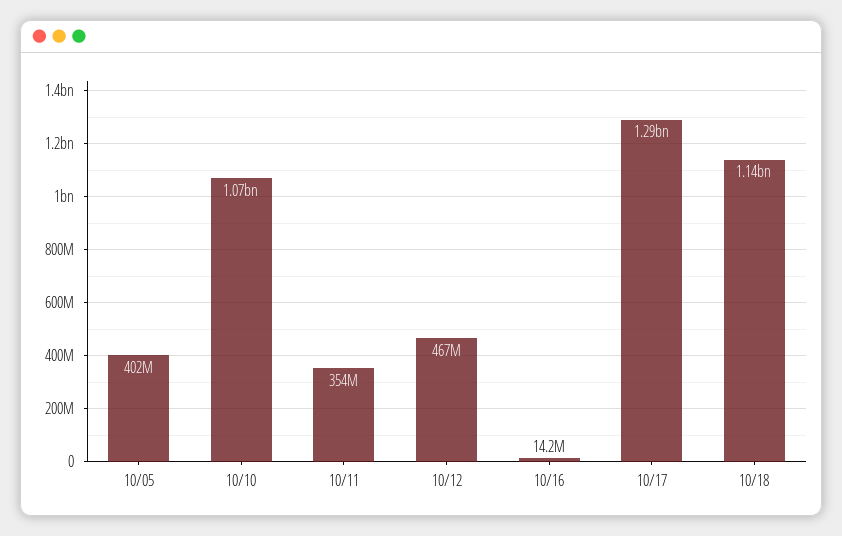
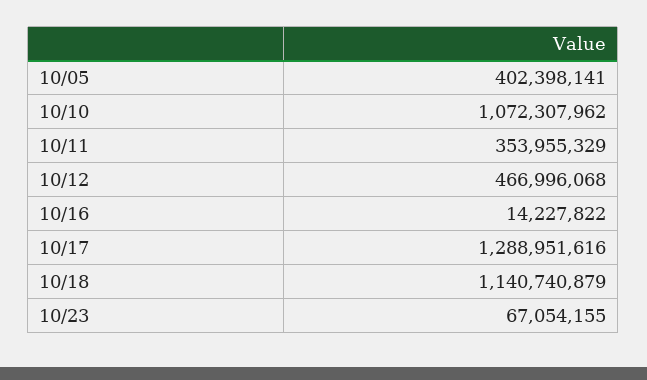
10/23: none -> 67054155

